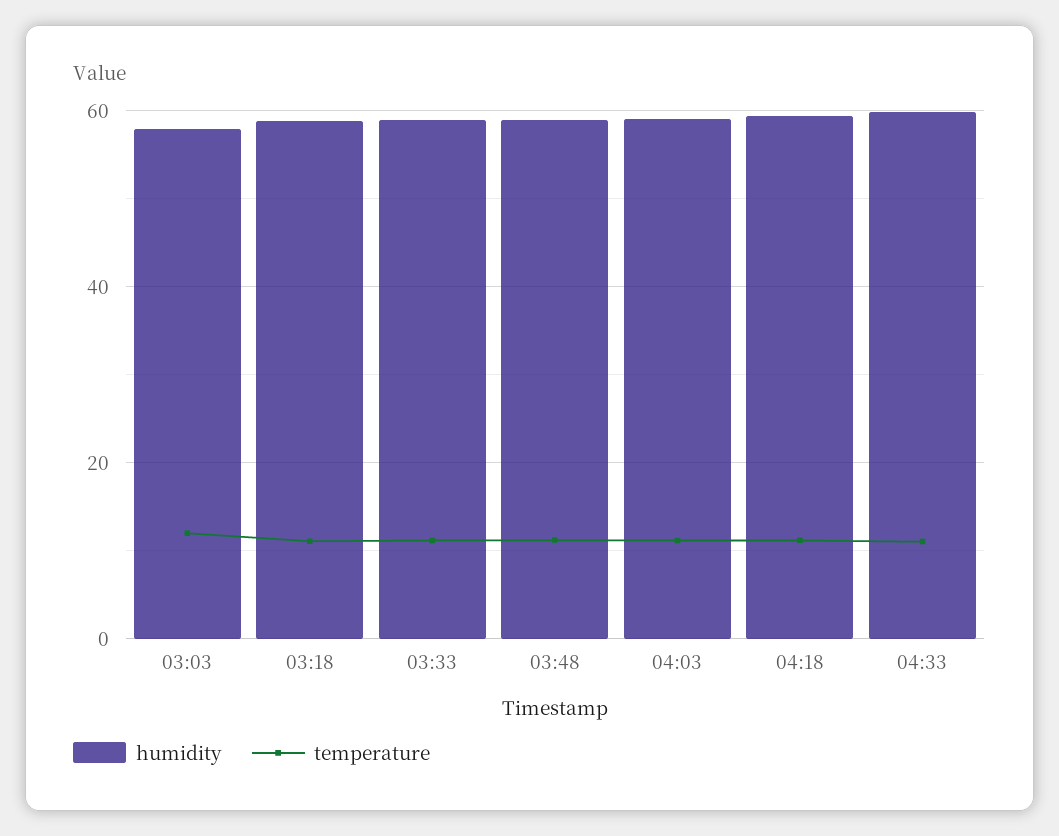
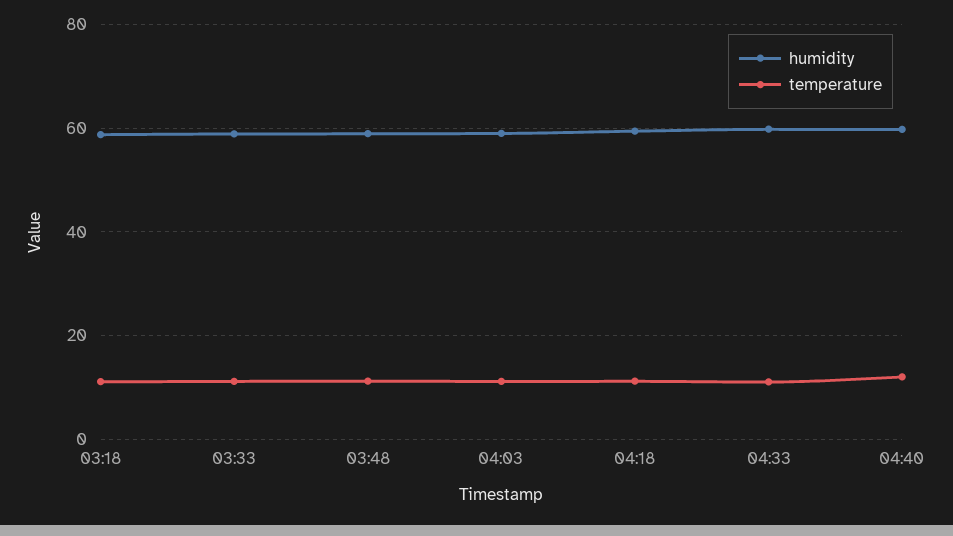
humidity, 03:03: 58 -> none
temperature, 03:03: 12 -> none
humidity, 04:40: none -> 60
temperature, 04:40: none -> 12

